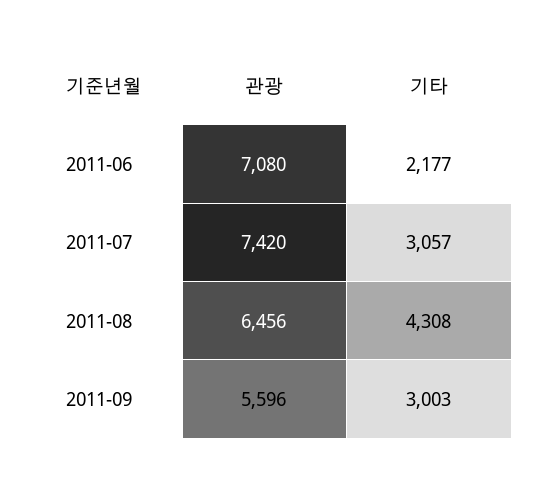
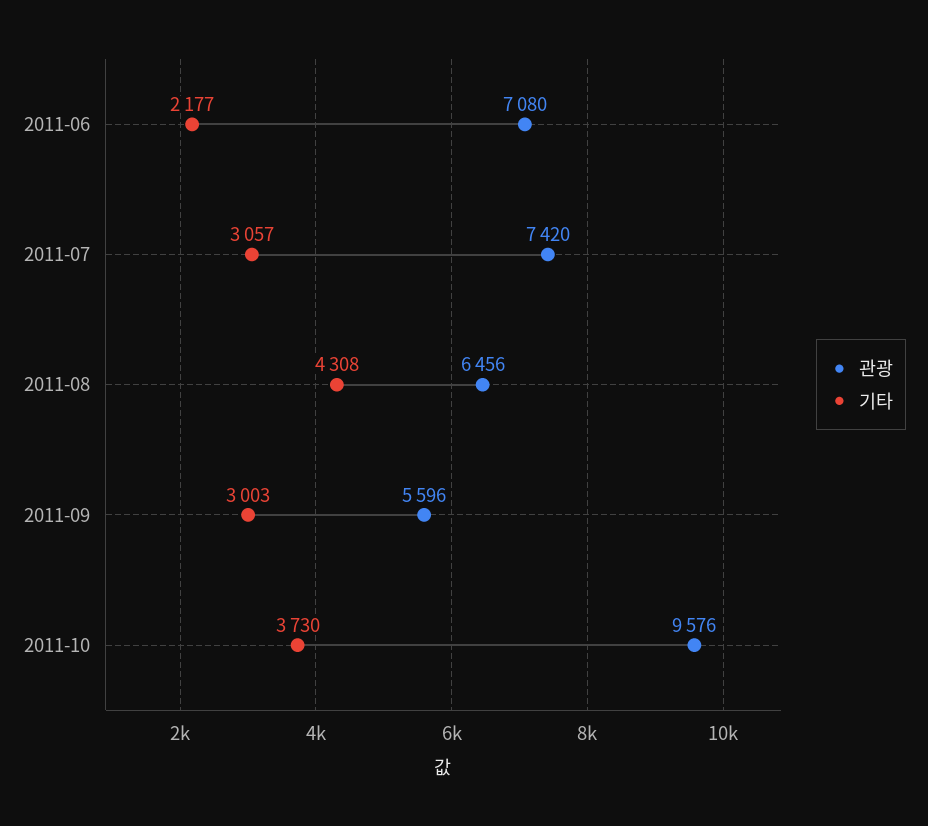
관광, 2011-10: none -> 9576
기타, 2011-10: none -> 3730

